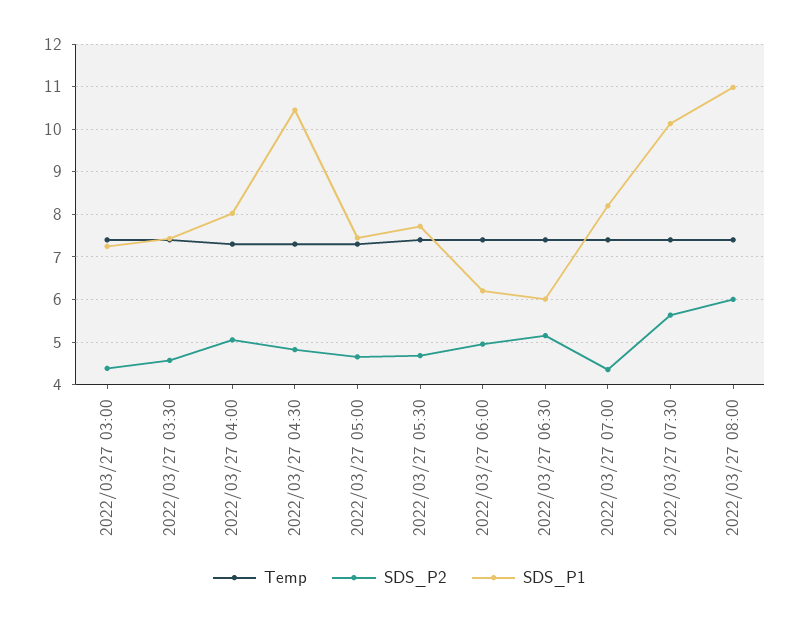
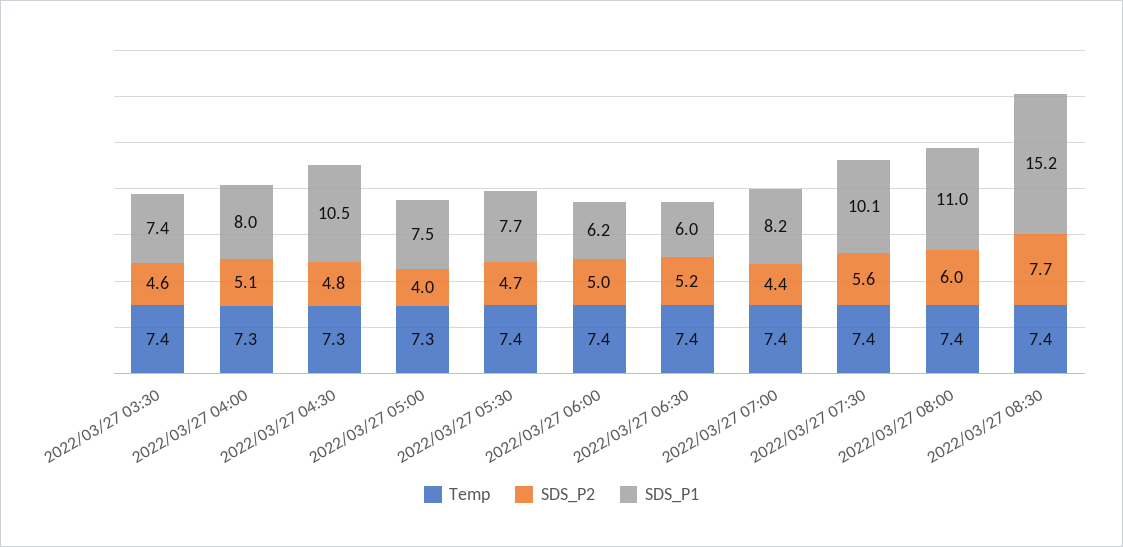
Temp, 2022/03/27 03:00: 7.4 -> none
SDS_P2, 2022/03/27 03:00: 4.4 -> none
SDS_P1, 2022/03/27 03:00: 7.2 -> none
SDS_P2, 2022/03/27 05:00: 4.6 -> 4
Temp, 2022/03/27 08:30: none -> 7.4
SDS_P2, 2022/03/27 08:30: none -> 7.7
SDS_P1, 2022/03/27 08:30: none -> 15.2

